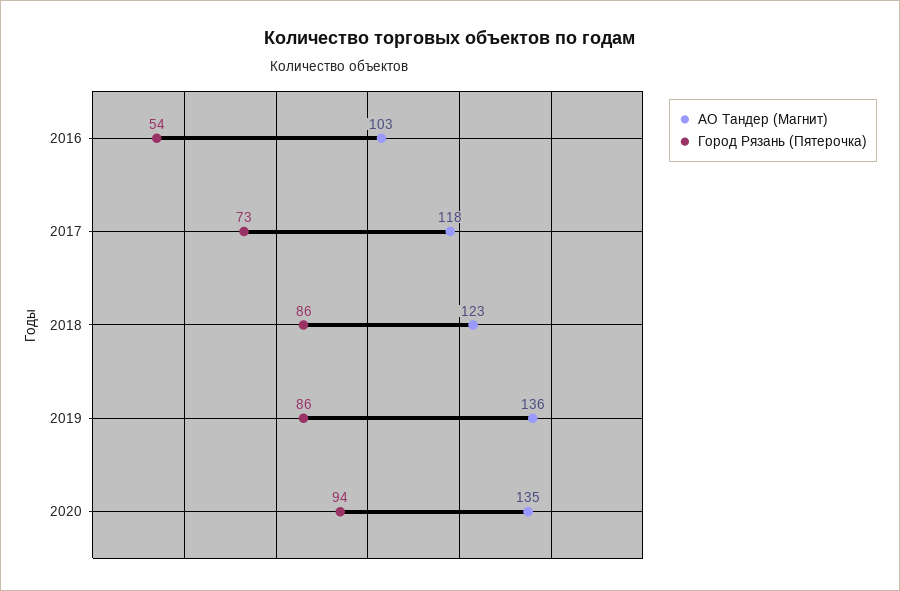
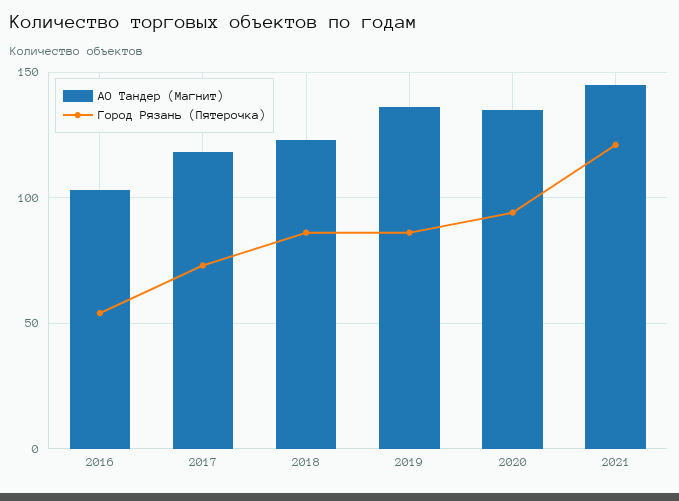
АО Тандер (Магнит), 2021: none -> 145
Город Рязань (Пятерочка), 2021: none -> 120

